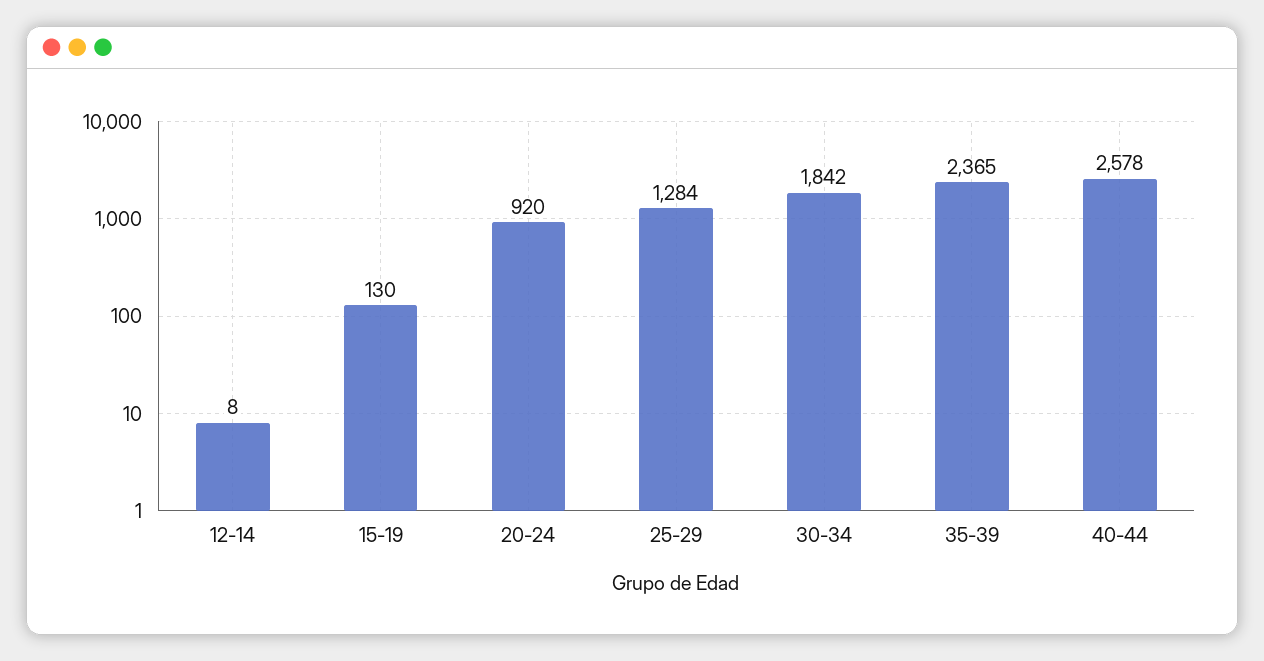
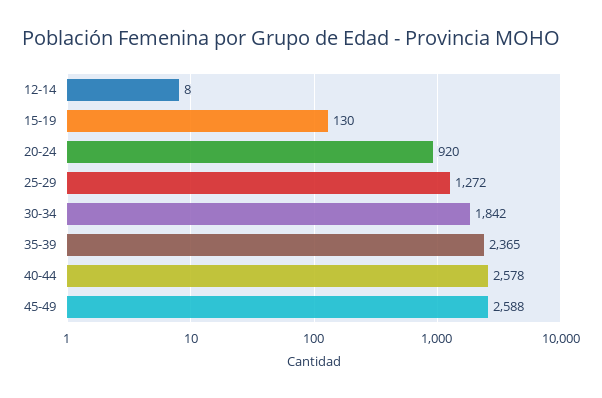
25-29: 1284 -> 1272
45-49: none -> 2588

